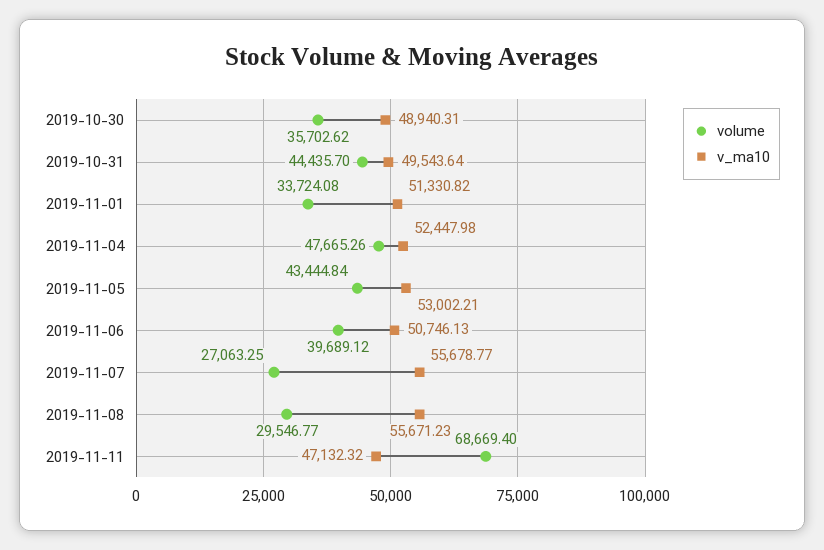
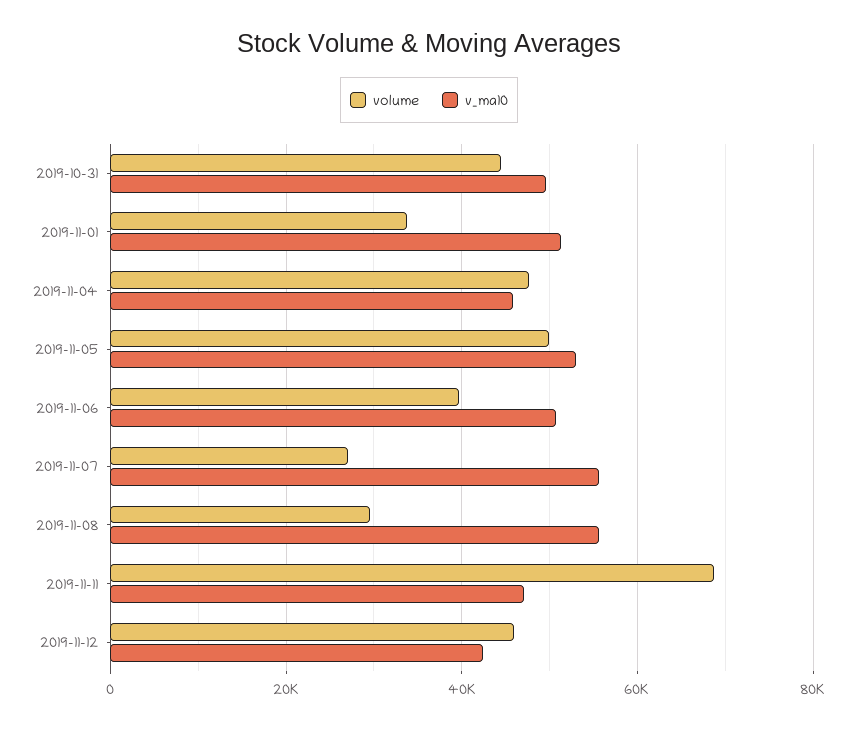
volume, 2019-10-30: 35702.62 -> none
v_ma10, 2019-10-30: 48940.31 -> none
v_ma10, 2019-11-04: 52447.98 -> 46000
volume, 2019-11-05: 43444.84 -> 50000
volume, 2019-11-12: none -> 46000
v_ma10, 2019-11-12: none -> 42000

